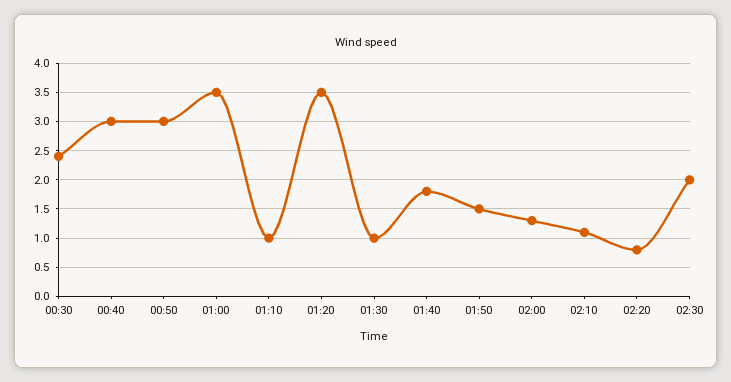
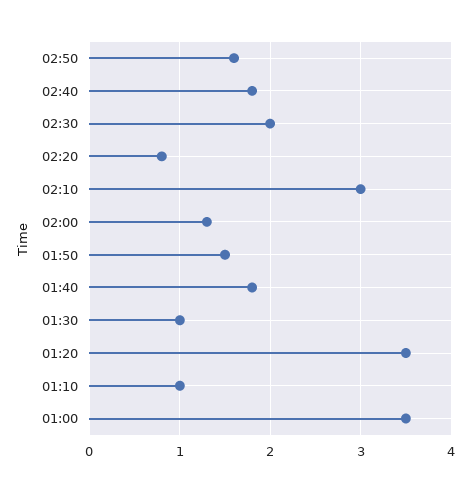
00:30: 2.5 -> none
00:40: 3 -> none
00:50: 3 -> none
02:10: 1 -> 3
02:50: none -> 1.6
02:40: none -> 1.8

